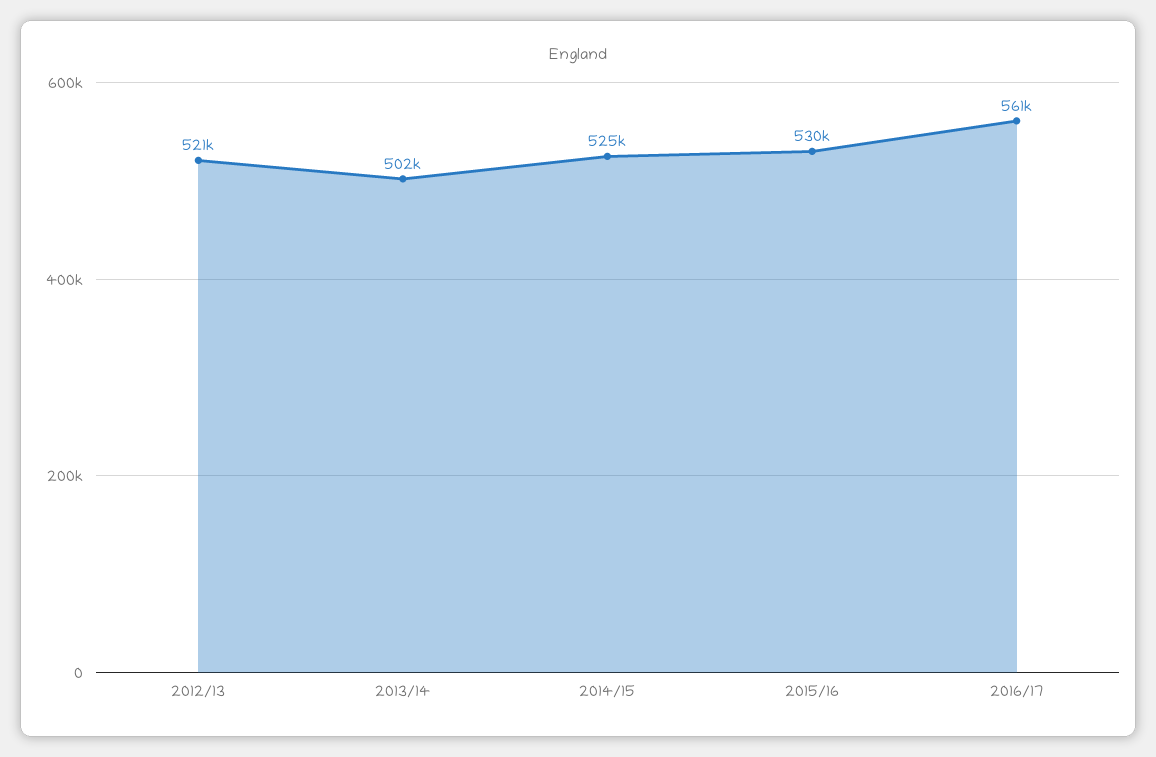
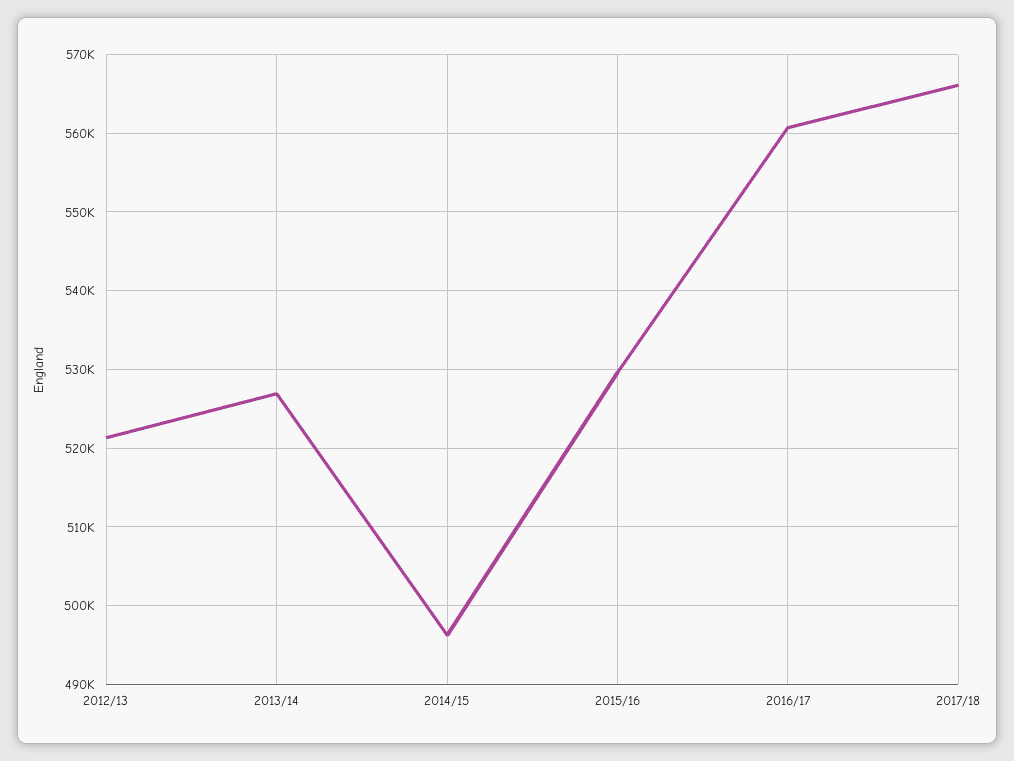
2013/14: 502000 -> 527000
2014/15: 525000 -> 496000
2017/18: none -> 566000

